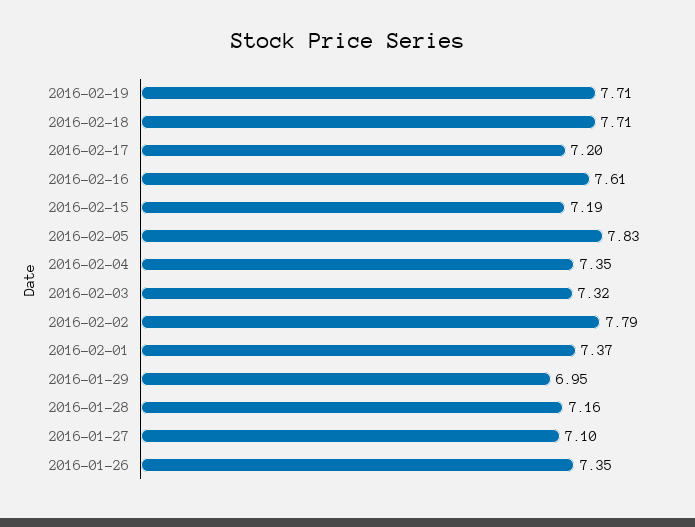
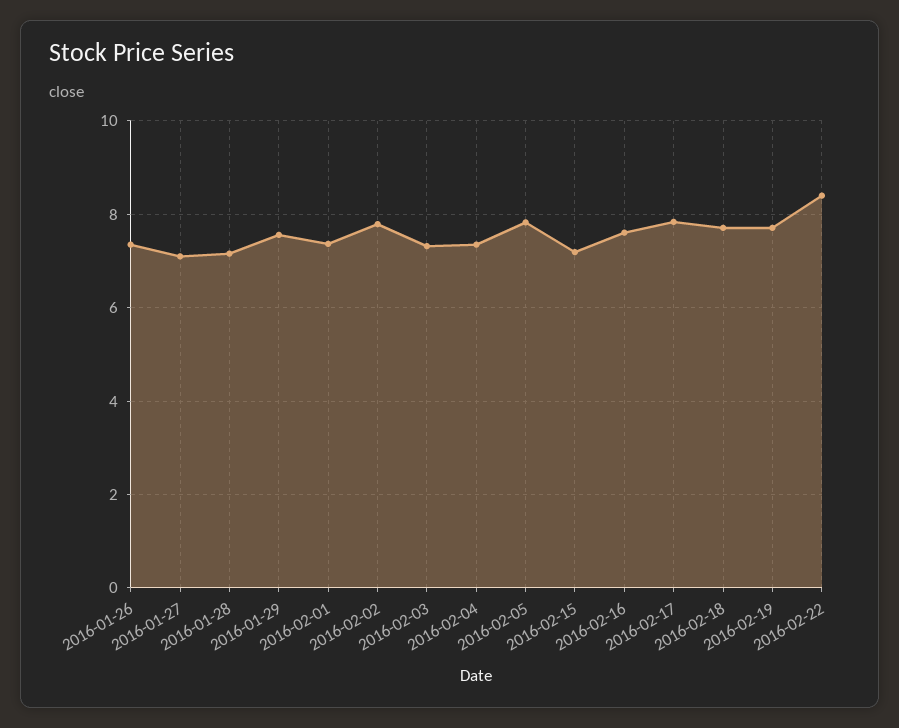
2016-02-17: 7.2 -> 7.8
2016-01-29: 6.95 -> 7.6
2016-02-22: none -> 8.4

